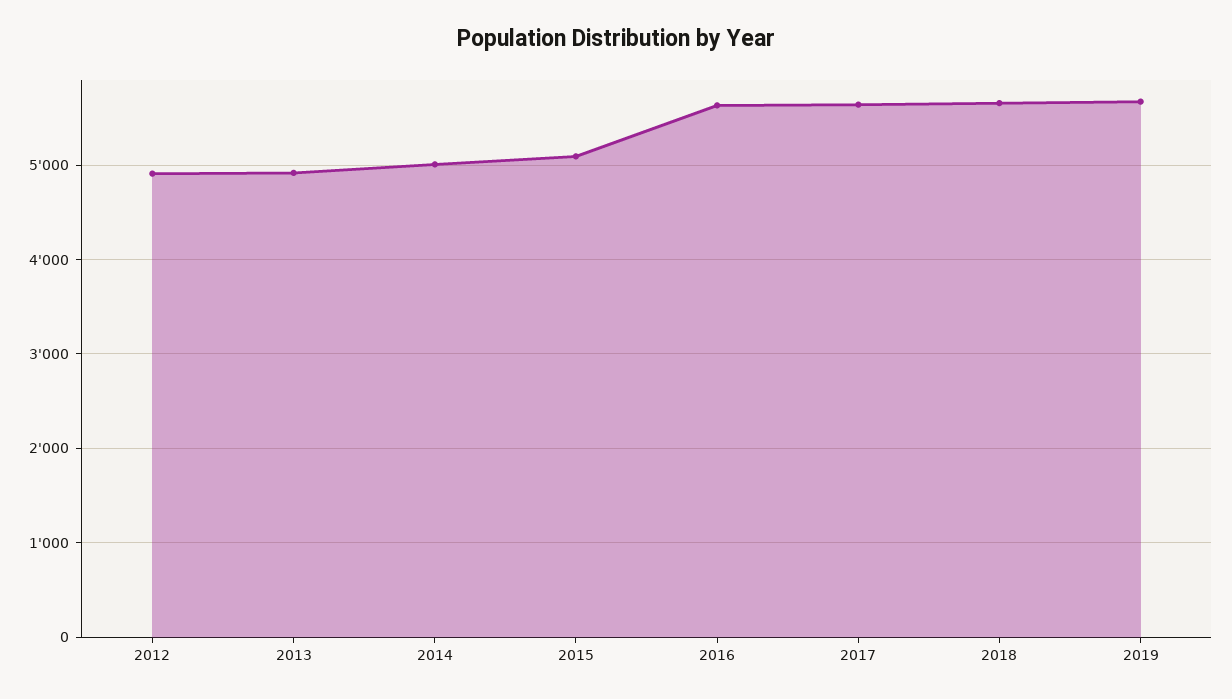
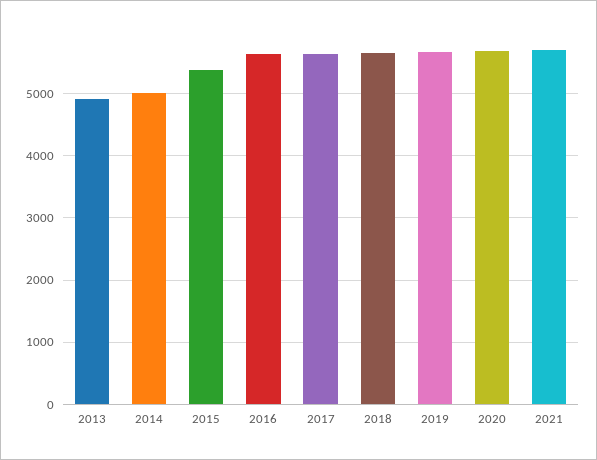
2012: 4900 -> none
2015: 5100 -> 5400
2020: none -> 5700
2021: none -> 5700

